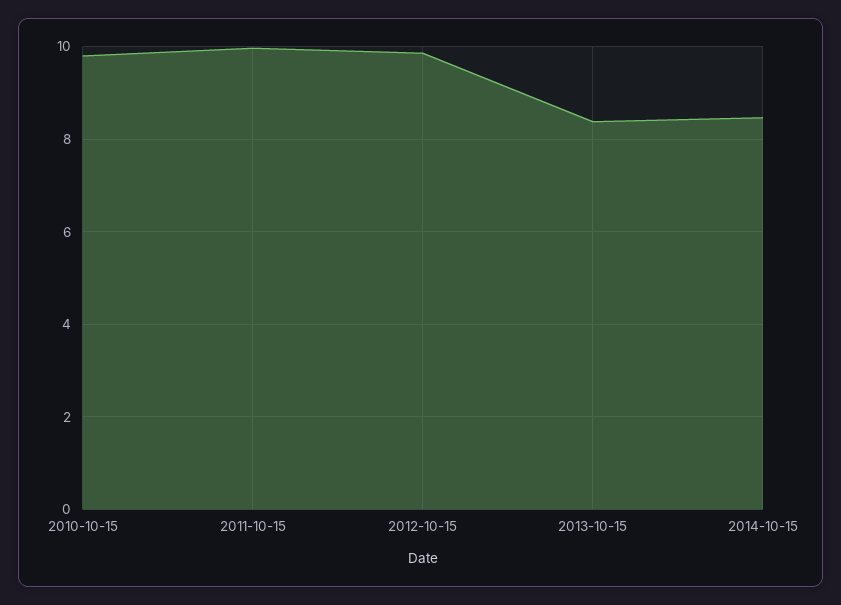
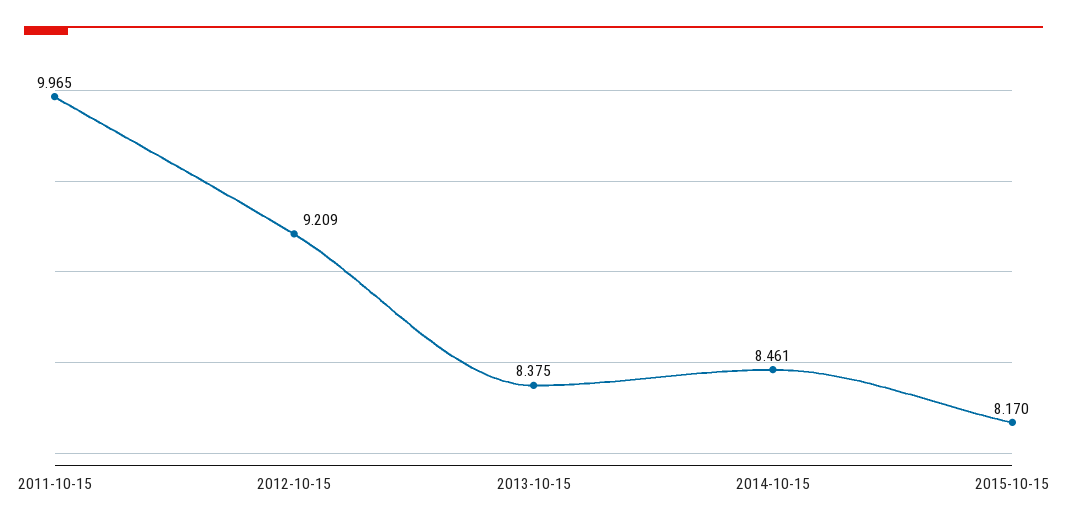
2010-10-15: 9.8 -> none
2012-10-15: 9.8 -> 9.209
2015-10-15: none -> 8.17

